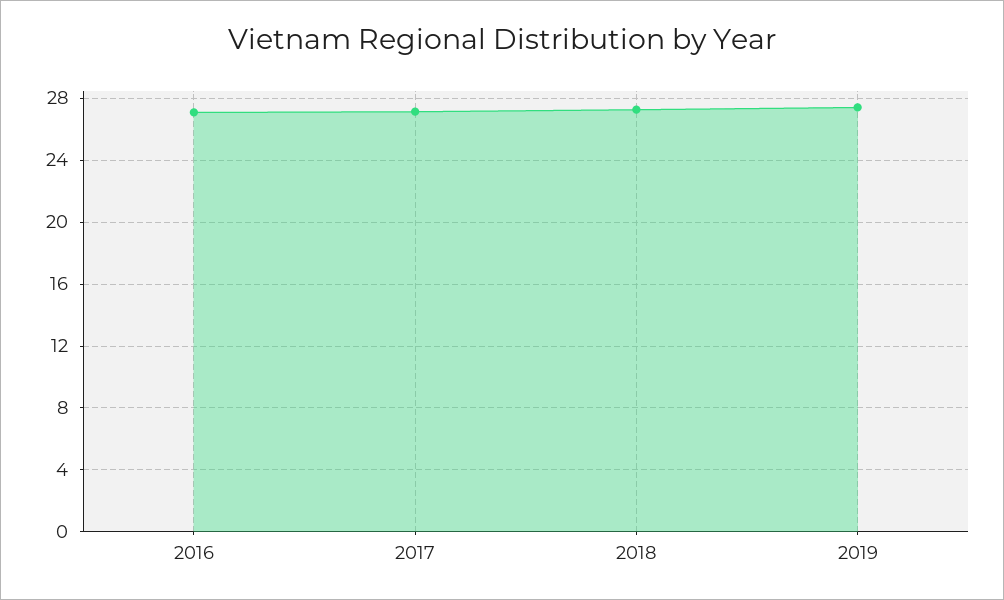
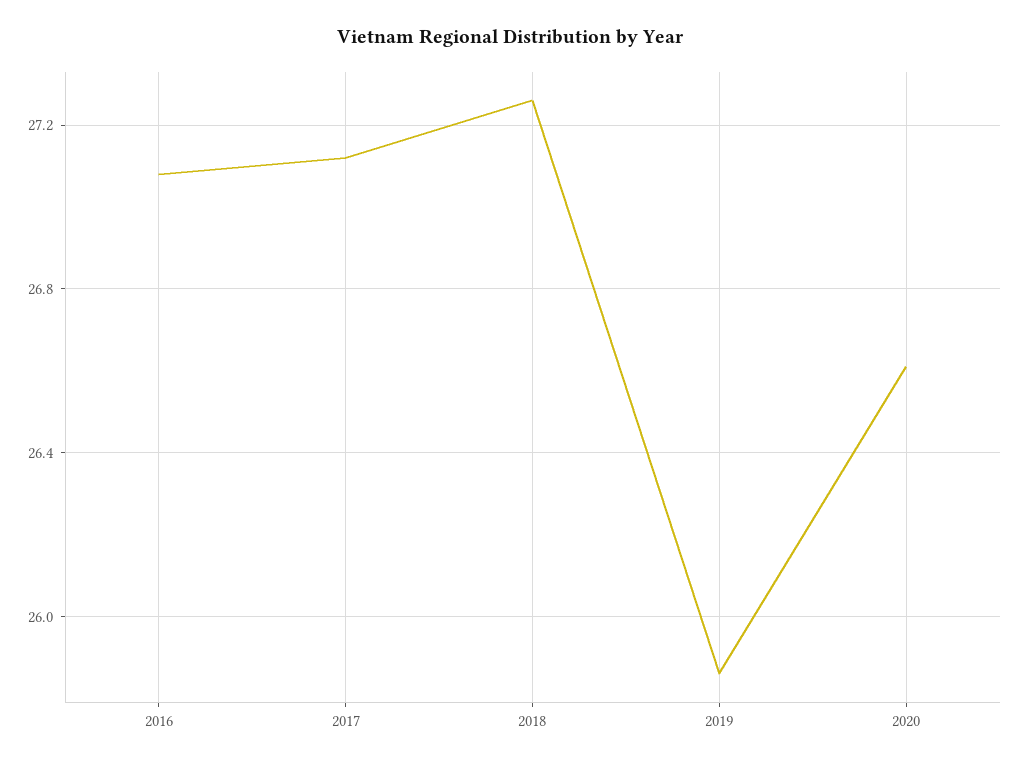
2019: 27.5 -> 25.85
2020: none -> 26.6

